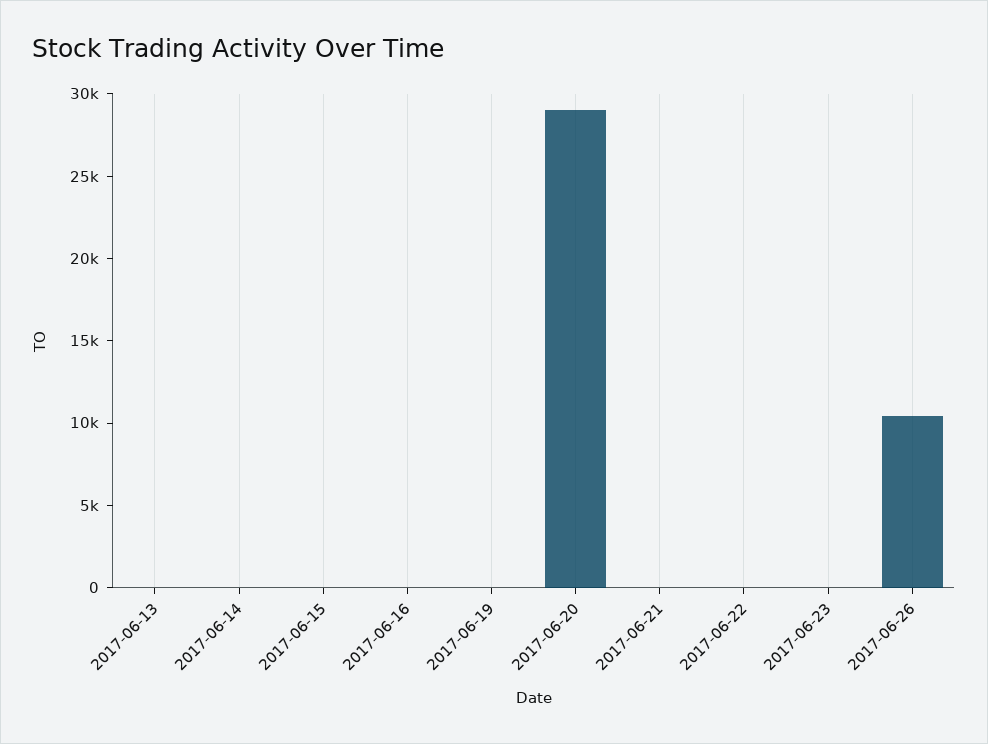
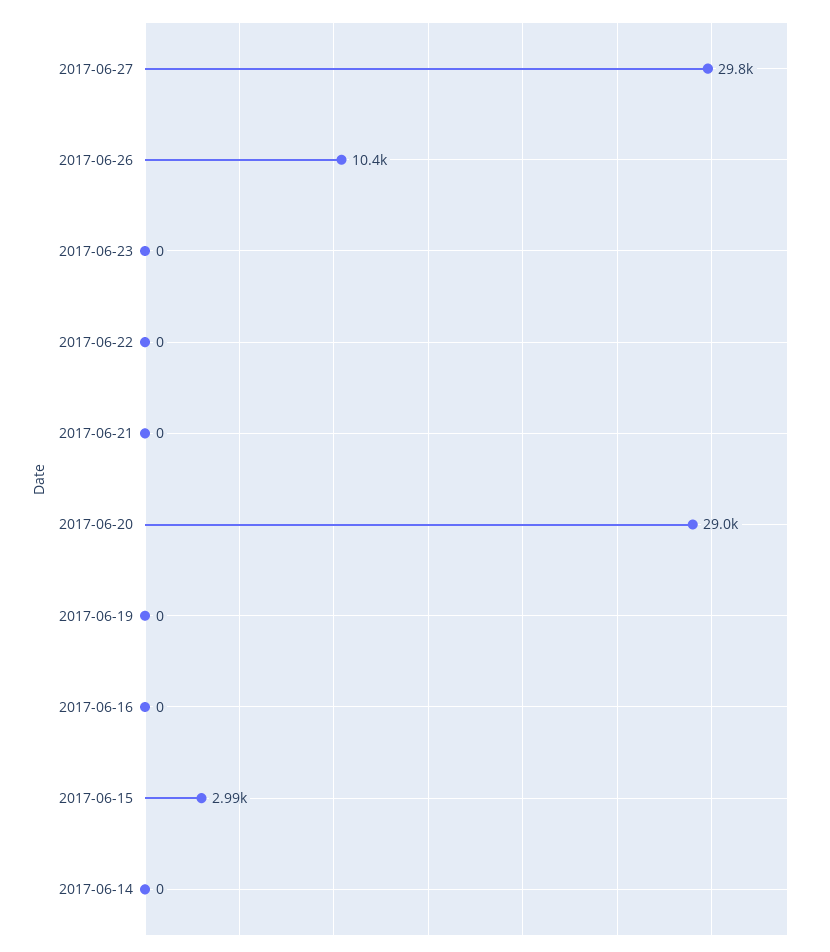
2017-06-13: 0 -> none
2017-06-15: 0 -> 2990
2017-06-27: none -> 29800

